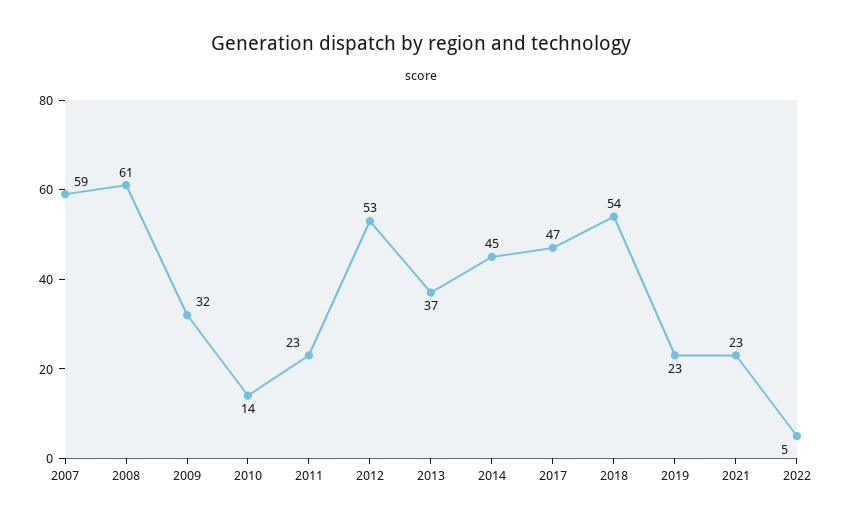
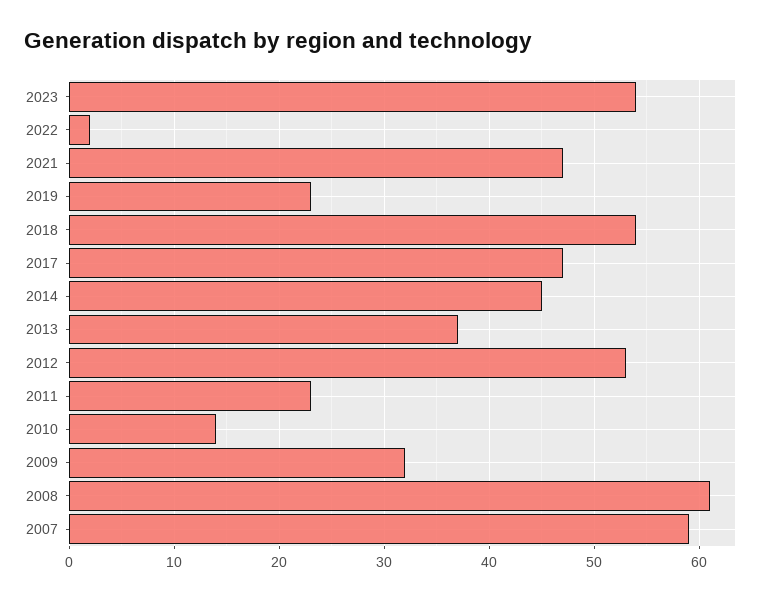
2021: 23 -> 47
2022: 5 -> 2
2023: none -> 54

